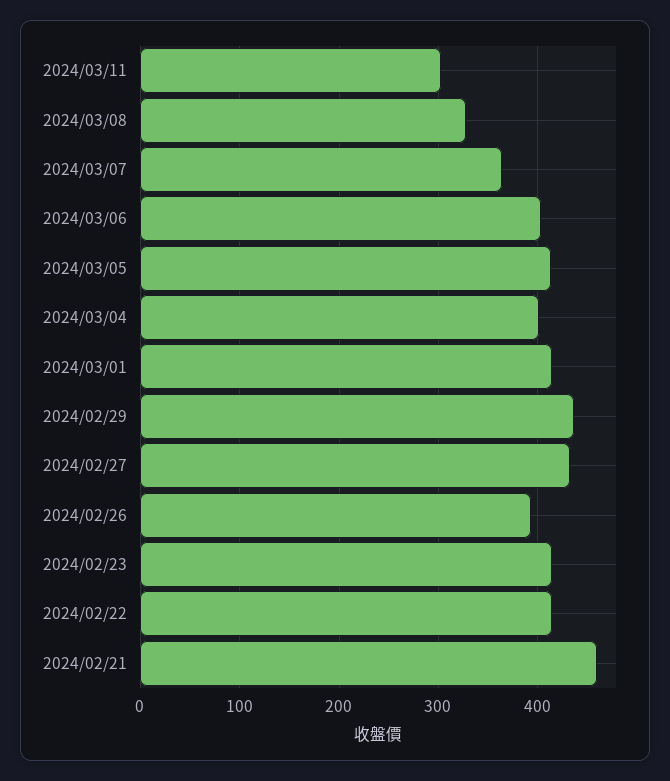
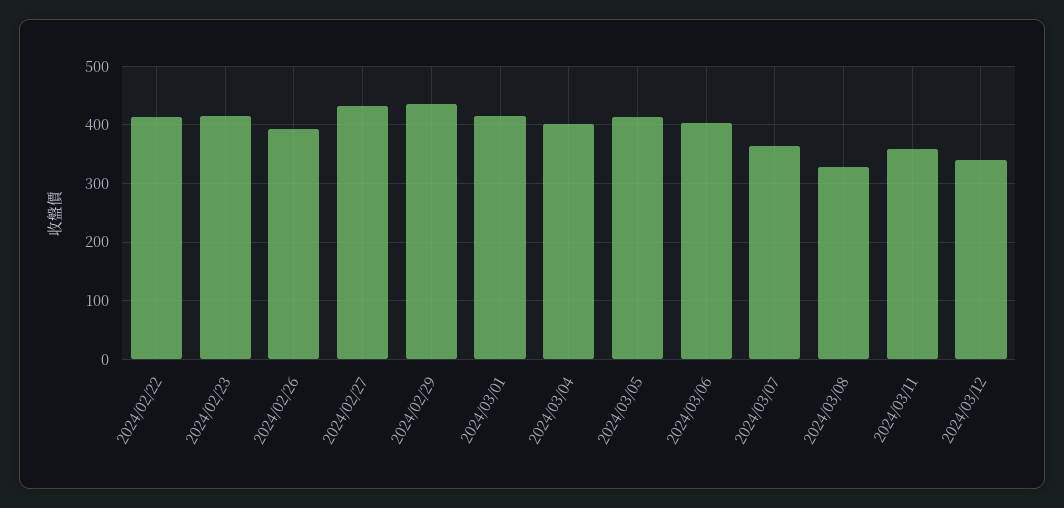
2024/03/11: 300 -> 360
2024/02/21: 460 -> none
2024/03/12: none -> 340

